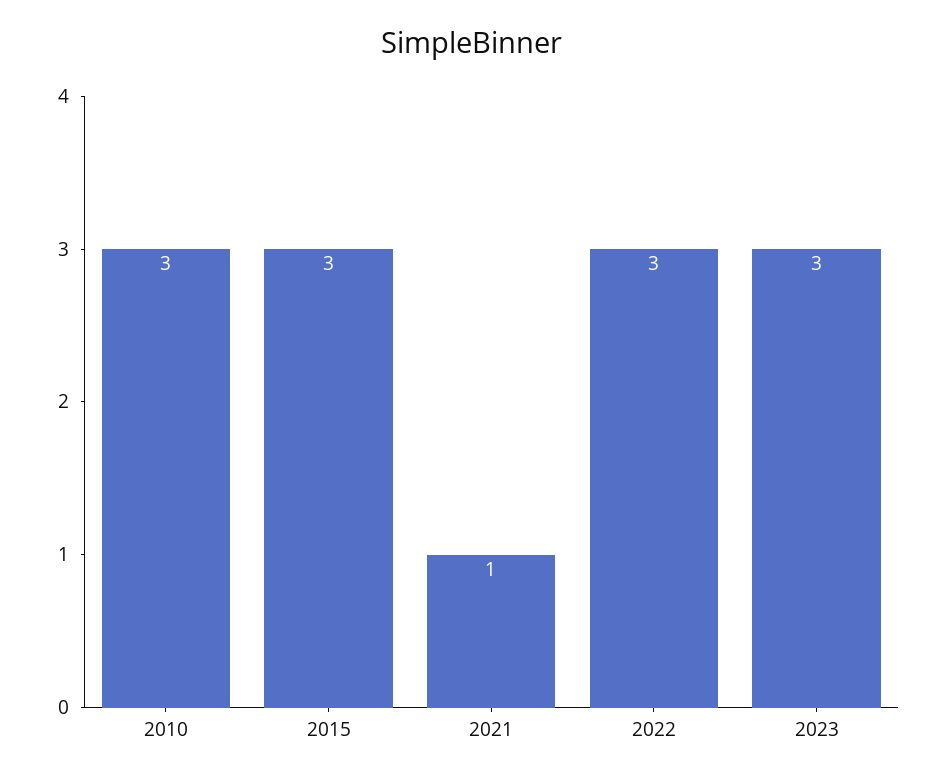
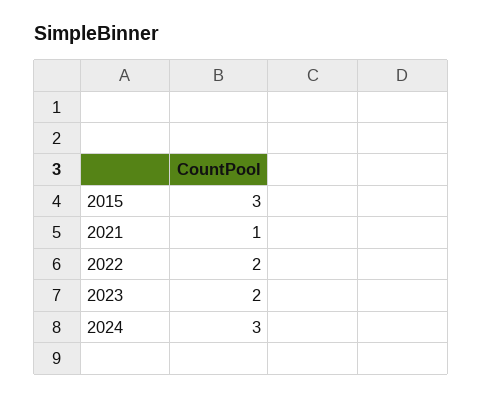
2010: 3 -> none
2022: 3 -> 2
2023: 3 -> 2
2024: none -> 3

